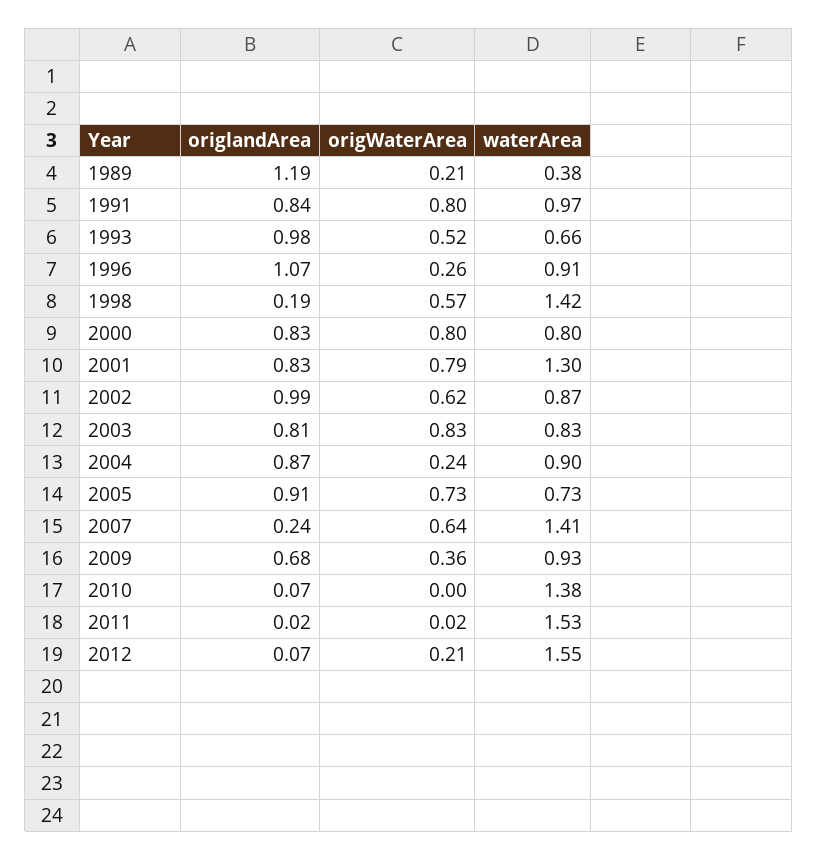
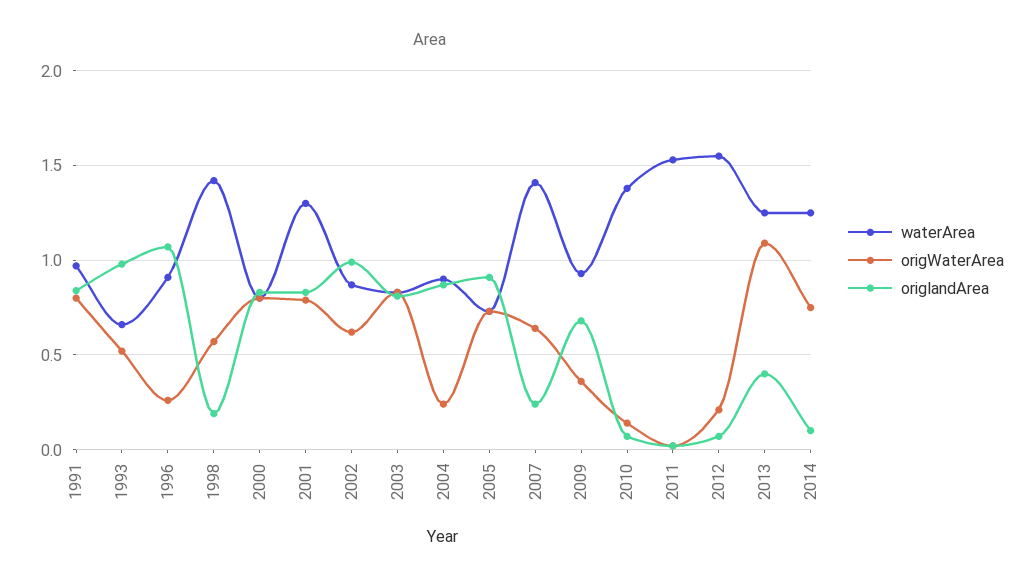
origlandArea, 1989: 1.19 -> none
origWaterArea, 1989: 0.21 -> none
waterArea, 1989: 0.38 -> none
origWaterArea, 2010: 0 -> 0.15
waterArea, 2013: none -> 1.25
origWaterArea, 2013: none -> 1.1
origlandArea, 2013: none -> 0.4
waterArea, 2014: none -> 1.25
origWaterArea, 2014: none -> 0.75
origlandArea, 2014: none -> 0.1

